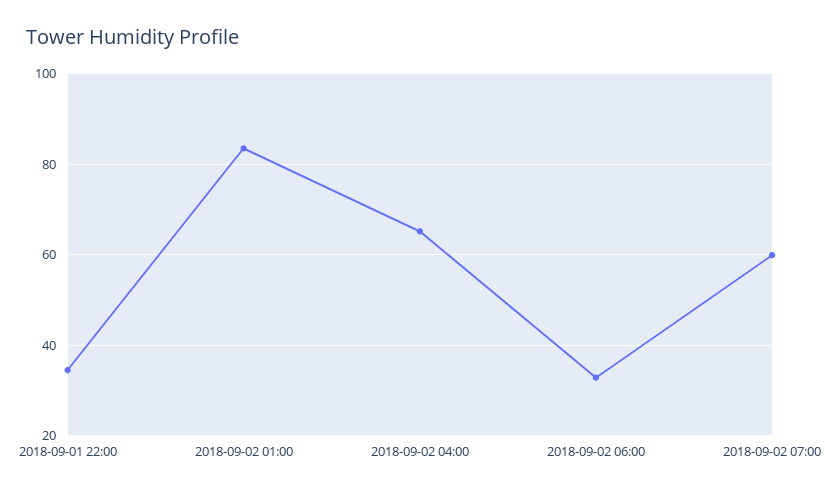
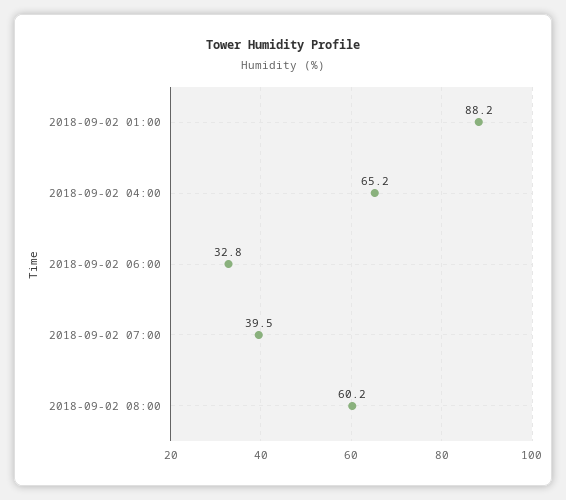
2018-09-01 22:00: 34 -> none
2018-09-02 01:00: 84 -> 88.2
2018-09-02 07:00: 60 -> 39.5
2018-09-02 08:00: none -> 60.2

